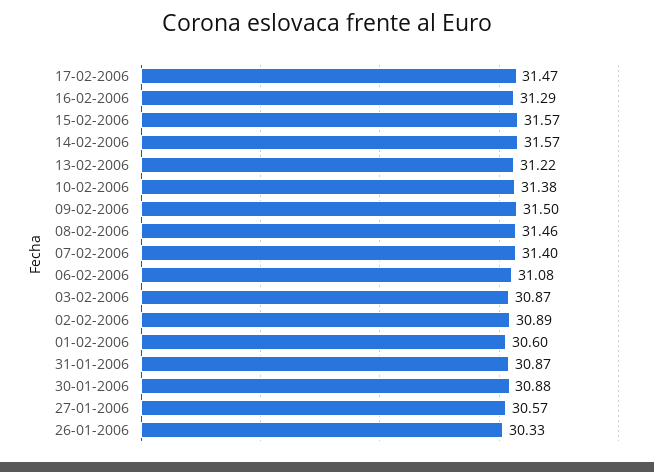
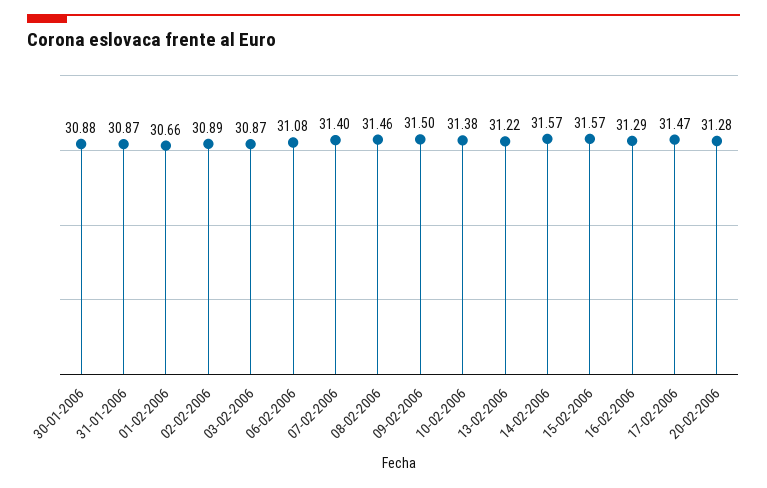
01-02-2006: 30.6 -> 30.66
27-01-2006: 30.57 -> none
26-01-2006: 30.33 -> none
20-02-2006: none -> 31.28

